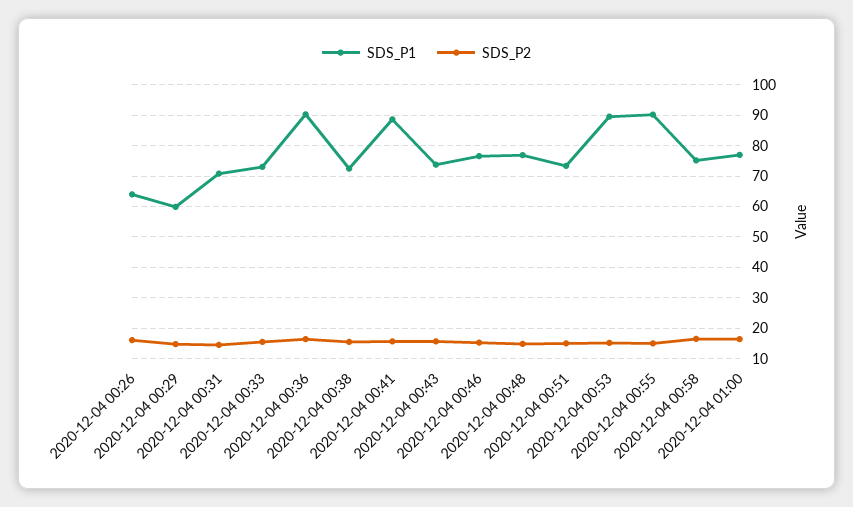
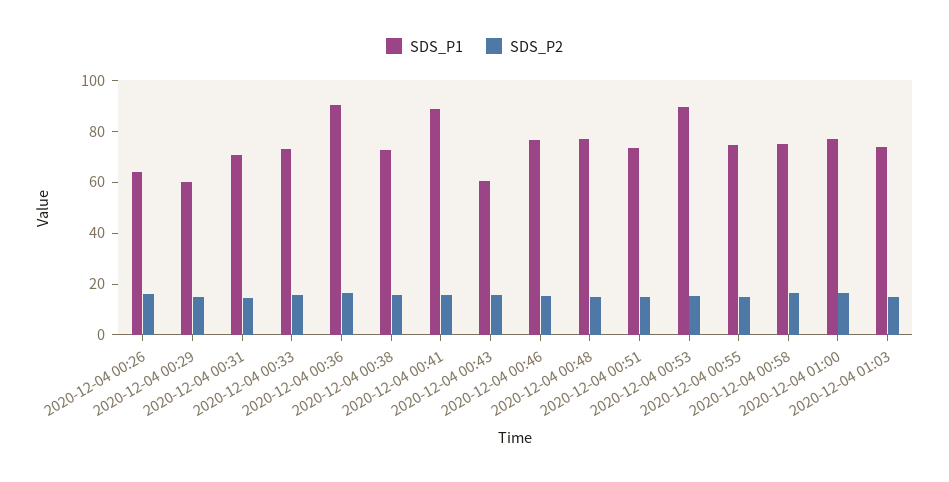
SDS_P1, 2020-12-04 00:43: 74 -> 60
SDS_P1, 2020-12-04 00:55: 90 -> 75
SDS_P1, 2020-12-04 01:03: none -> 75
SDS_P2, 2020-12-04 01:03: none -> 15

